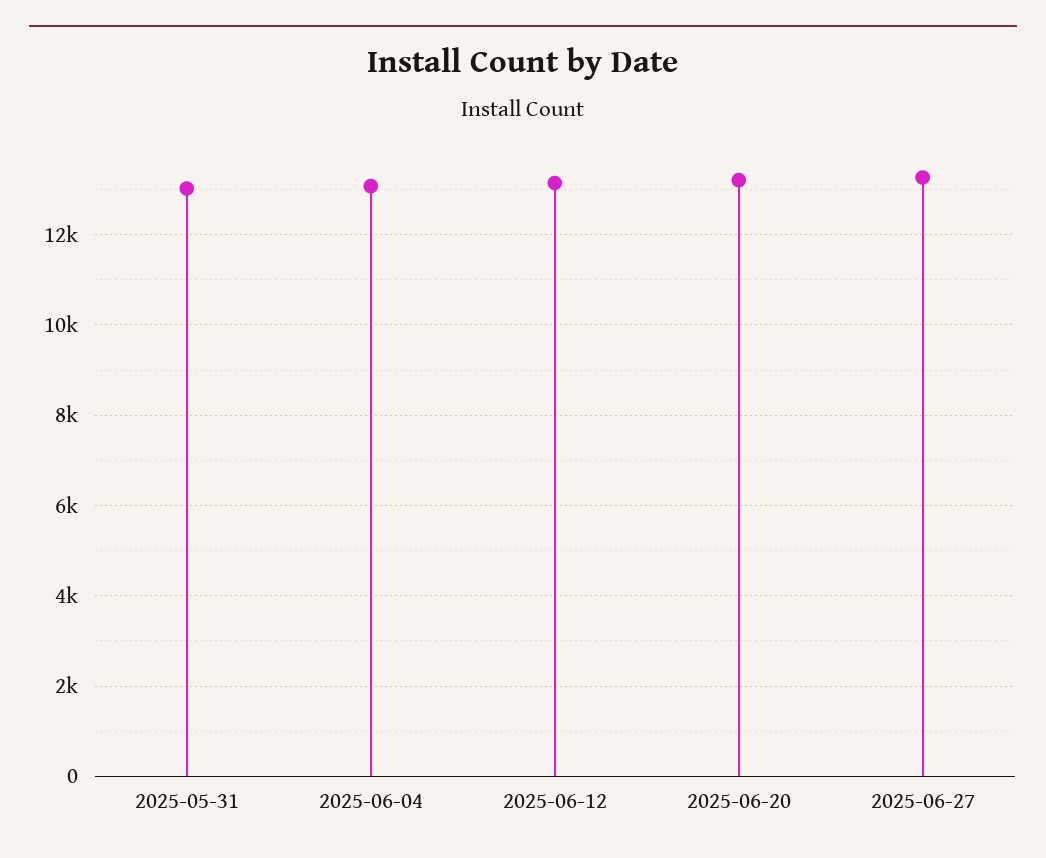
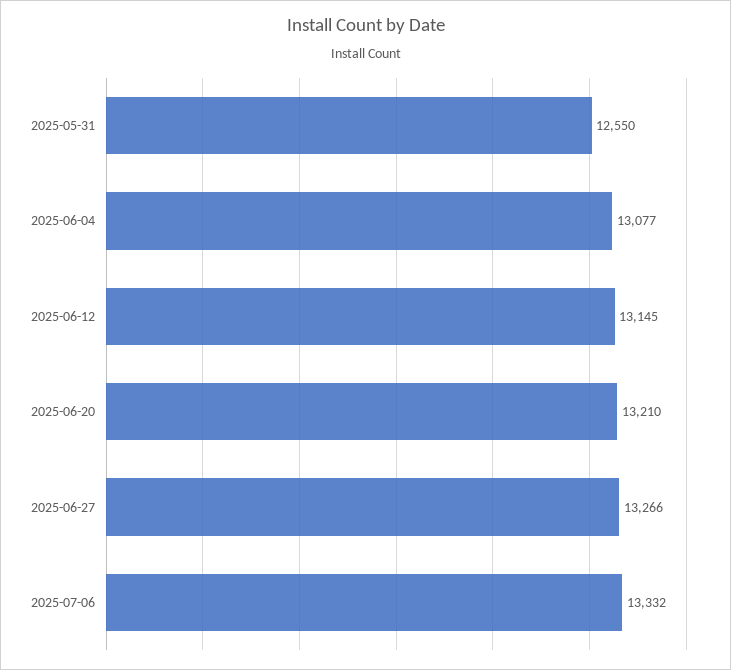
2025-05-31: 13000 -> 12550
2025-07-06: none -> 13332

